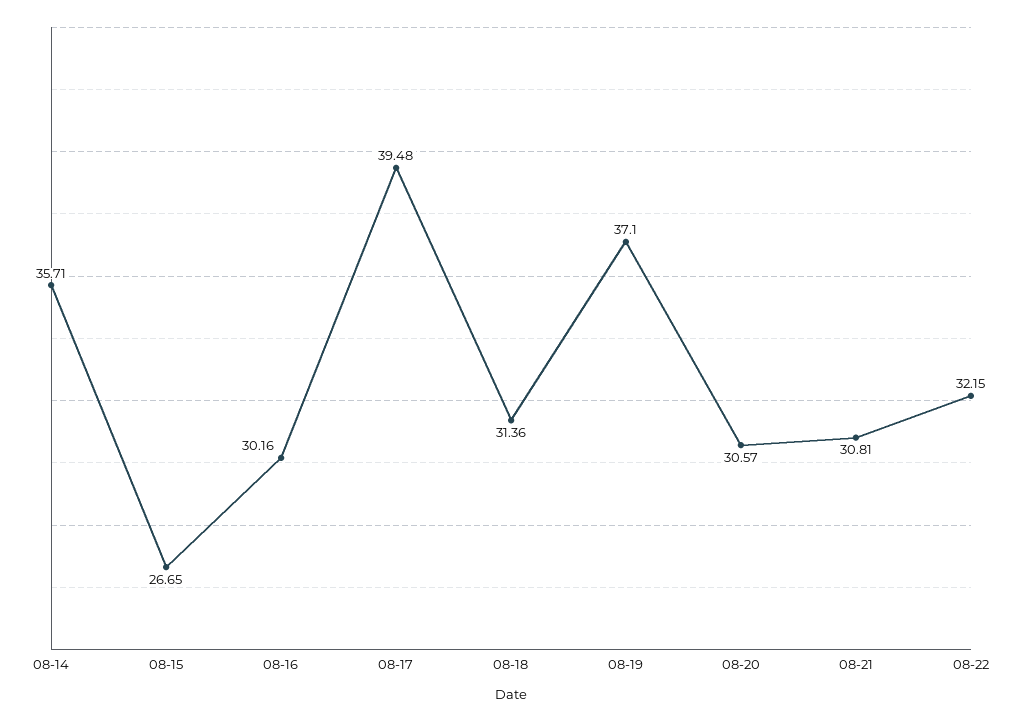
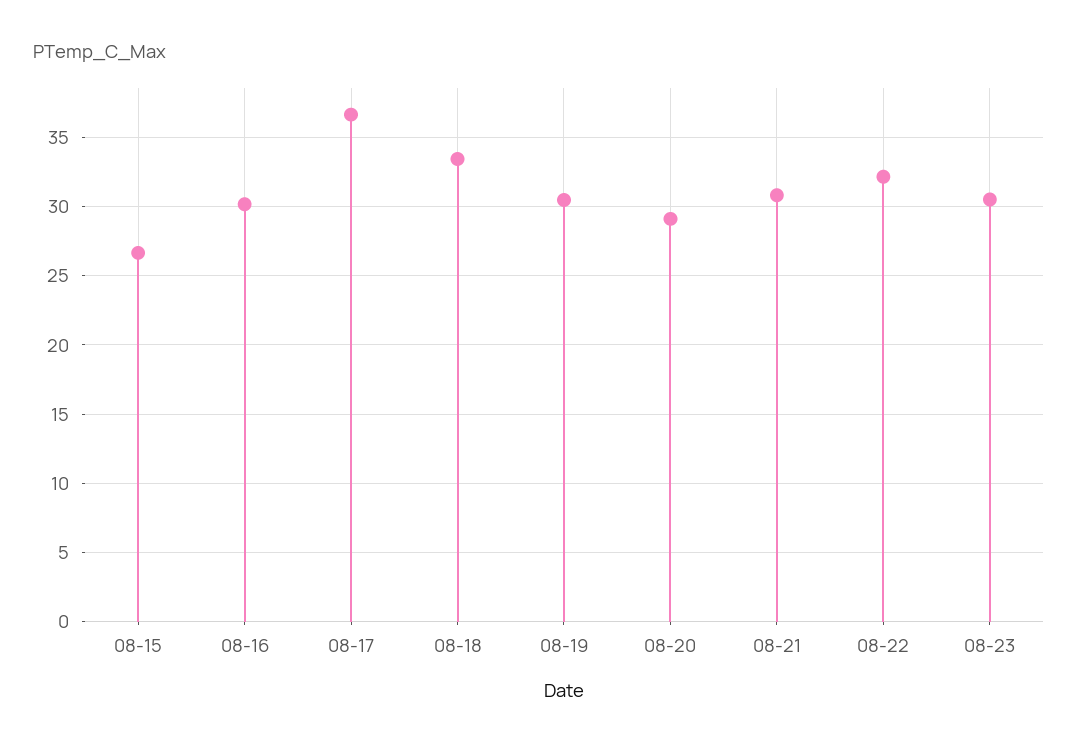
08-14: 35.71 -> none
08-17: 39.48 -> 36.5
08-18: 31.36 -> 33.5
08-19: 37.1 -> 30.5
08-20: 30.57 -> 29
08-23: none -> 30.5

